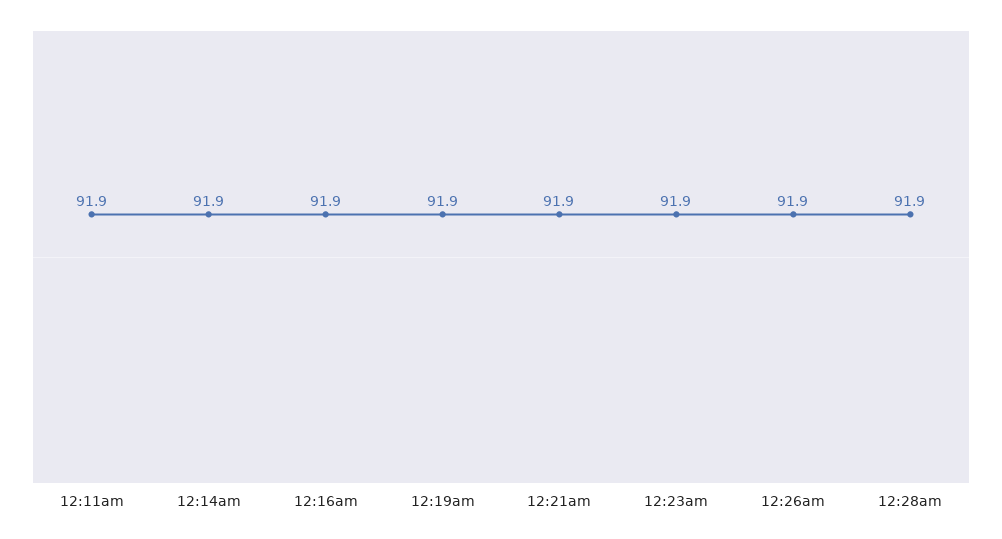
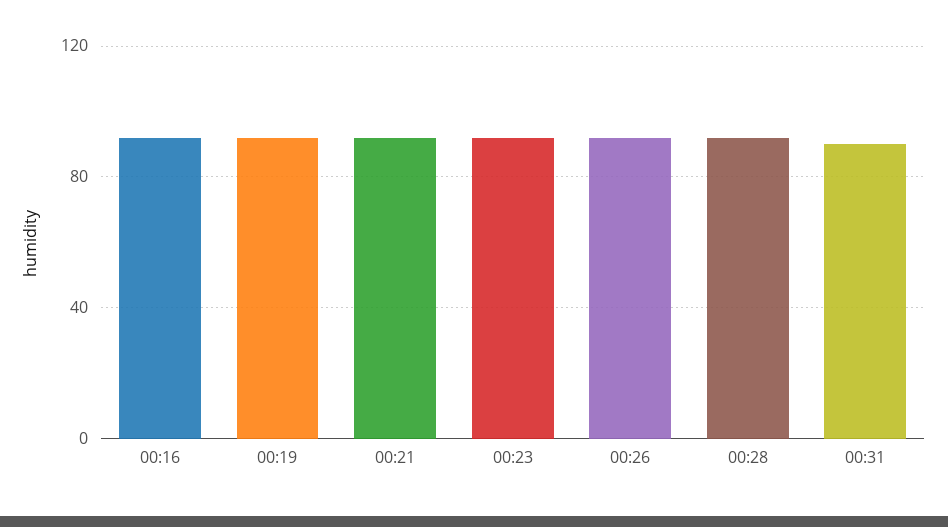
12:11am: 91.9 -> none
12:14am: 91.9 -> none
00:31: none -> 90

